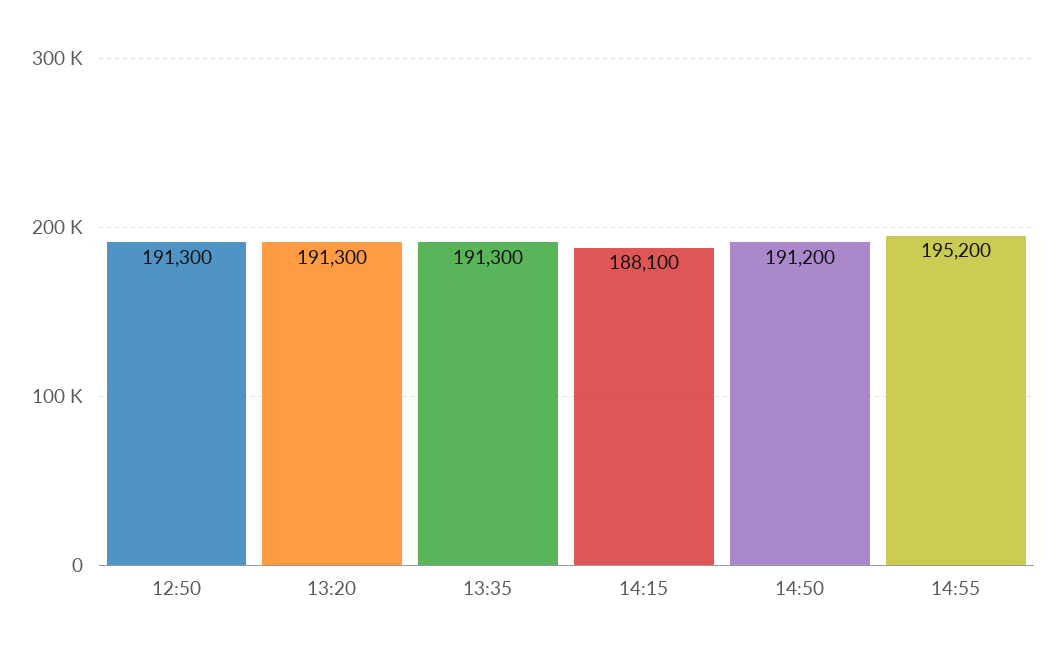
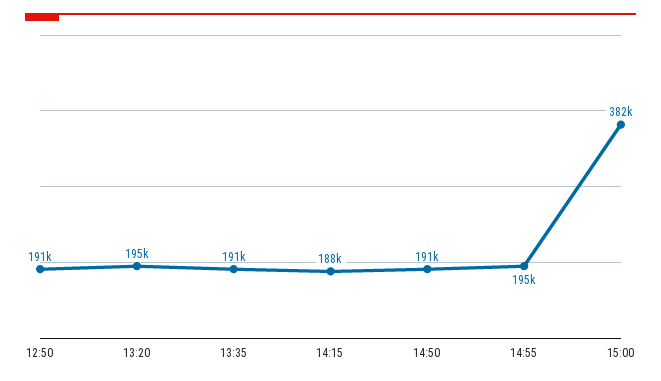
13:20: 191300 -> 195000
15:00: none -> 382000

